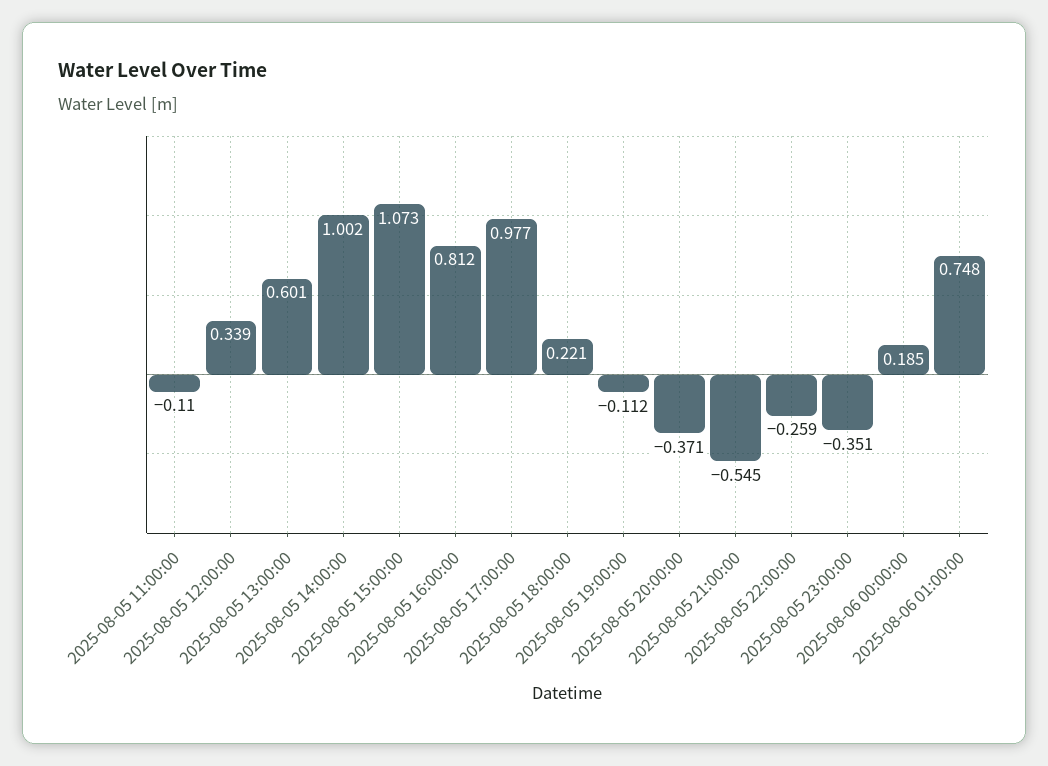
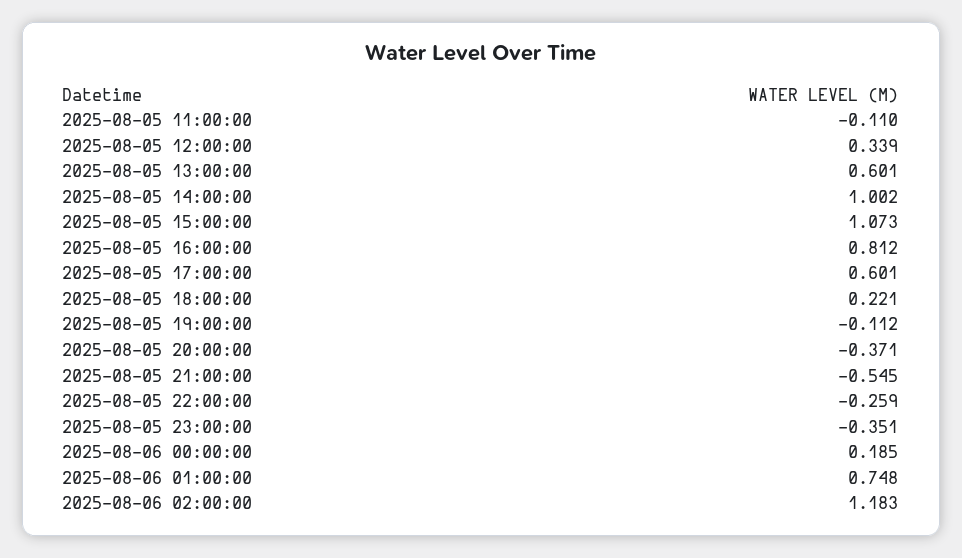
2025-08-05 17:00:00: 0.977 -> 0.601
2025-08-06 02:00:00: none -> 1.183

